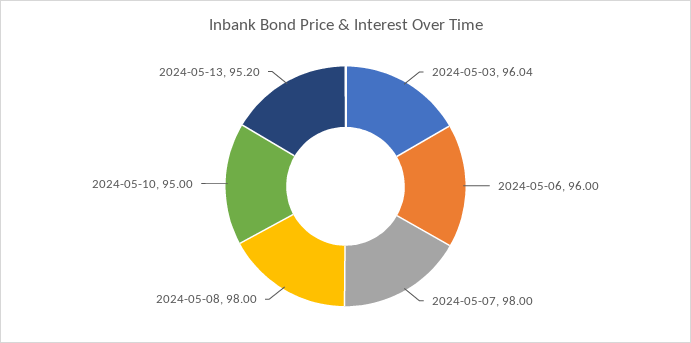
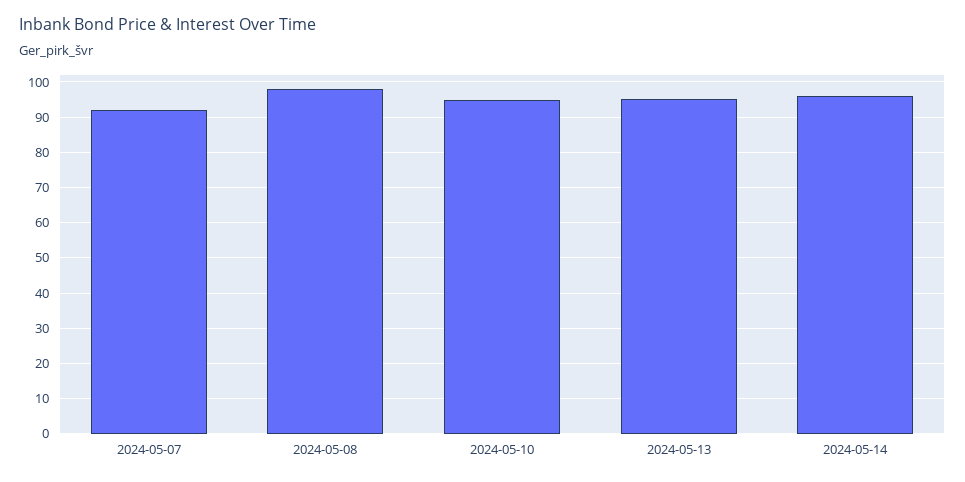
2024-05-03: 96.04 -> none
2024-05-06: 96 -> none
2024-05-07: 98 -> 92
2024-05-14: none -> 96

